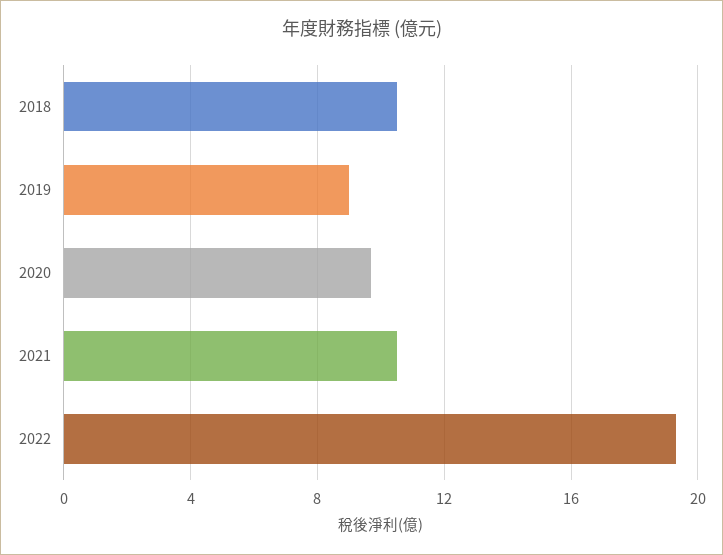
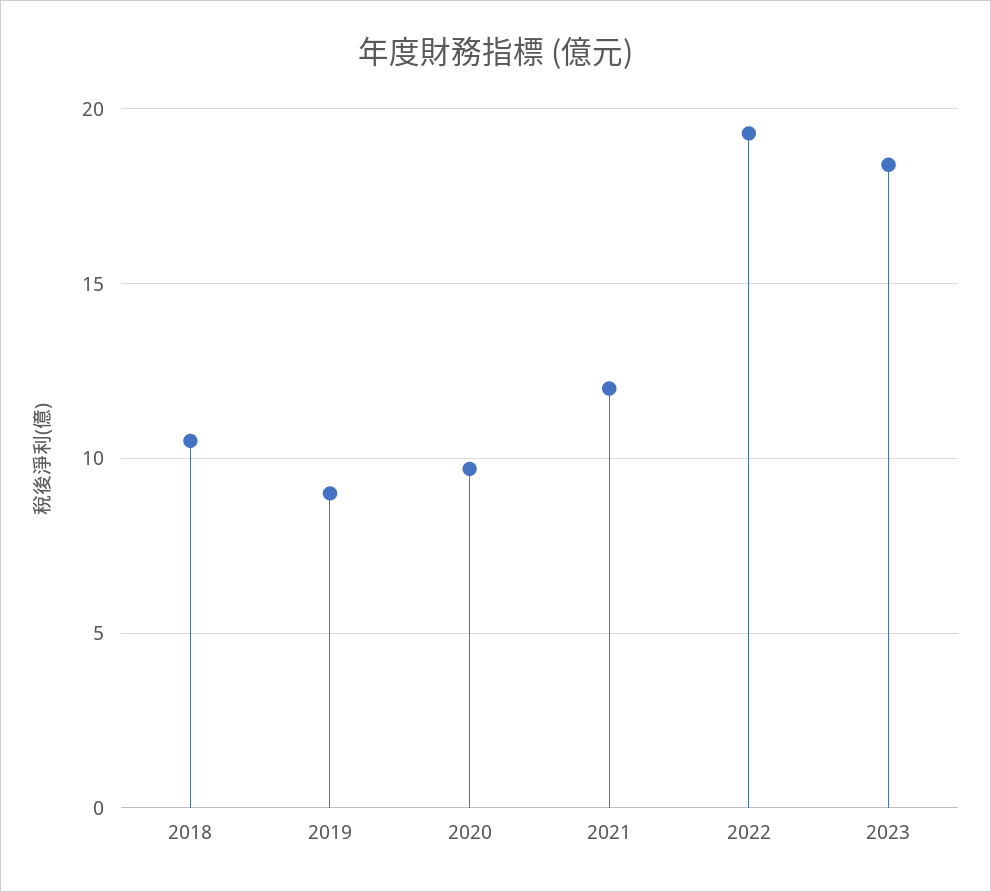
2021: 10.5 -> 12
2023: none -> 18.5

